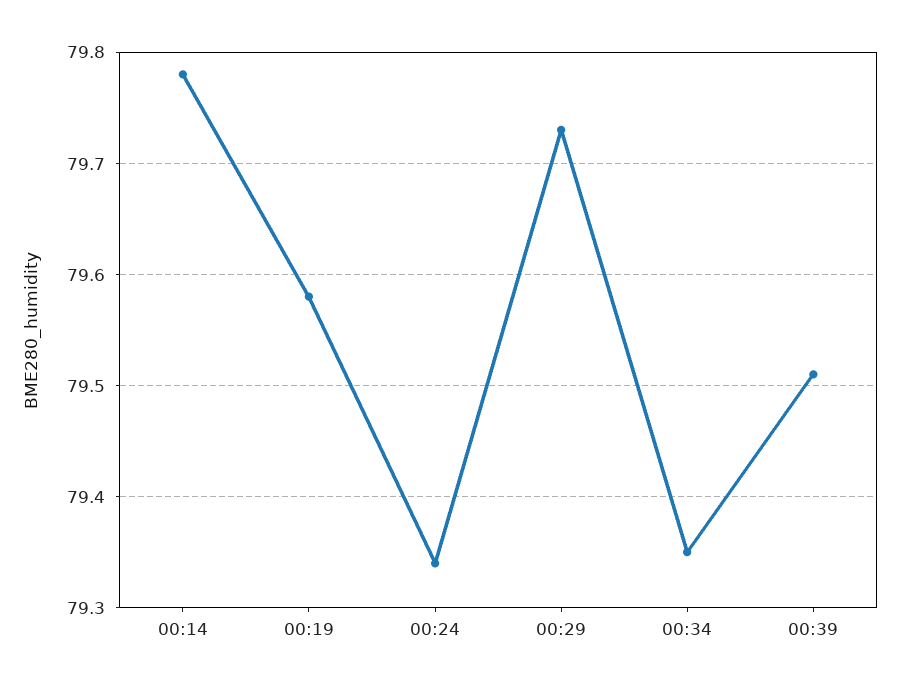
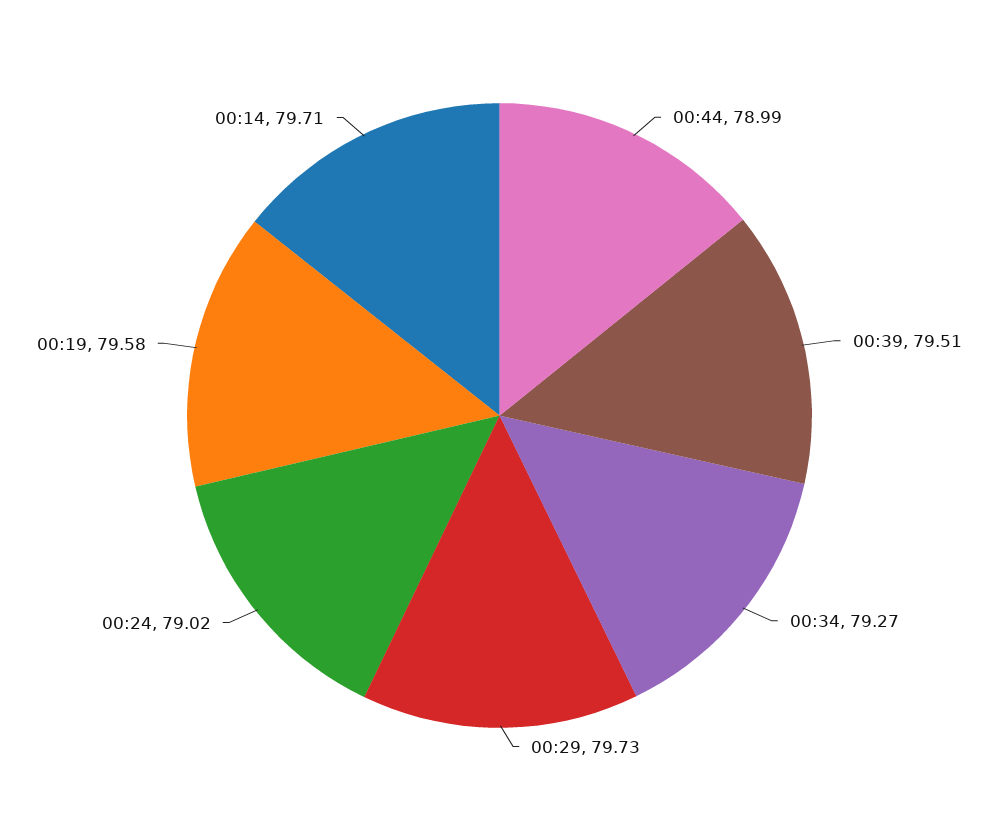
00:14: 79.78 -> 79.71
00:24: 79.34 -> 79.02
00:34: 79.35 -> 79.27
00:44: none -> 78.99

